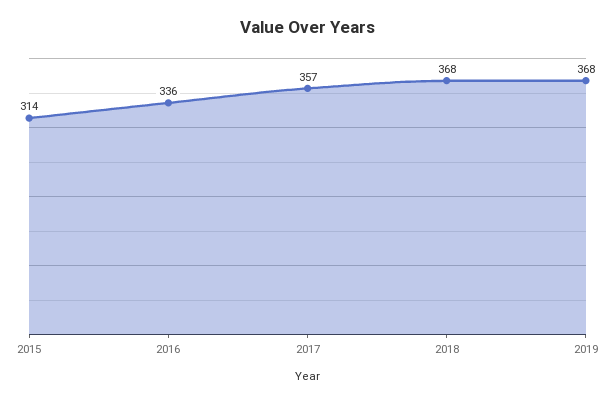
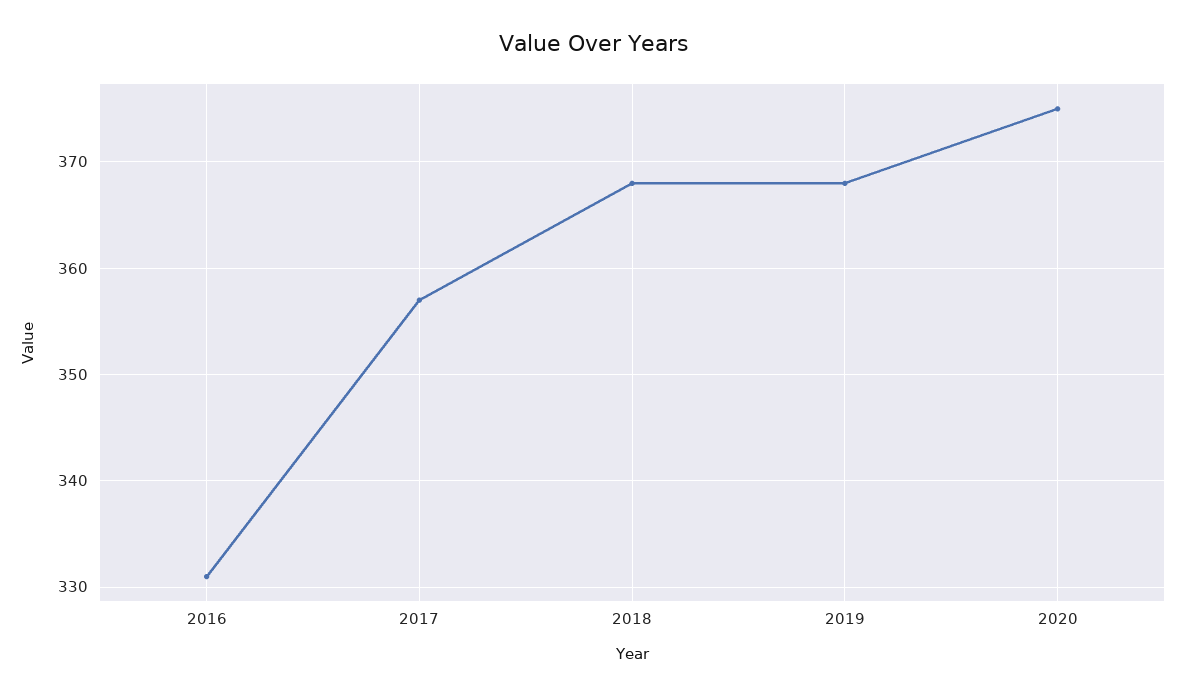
2015: 314 -> none
2016: 336 -> 331
2020: none -> 375

